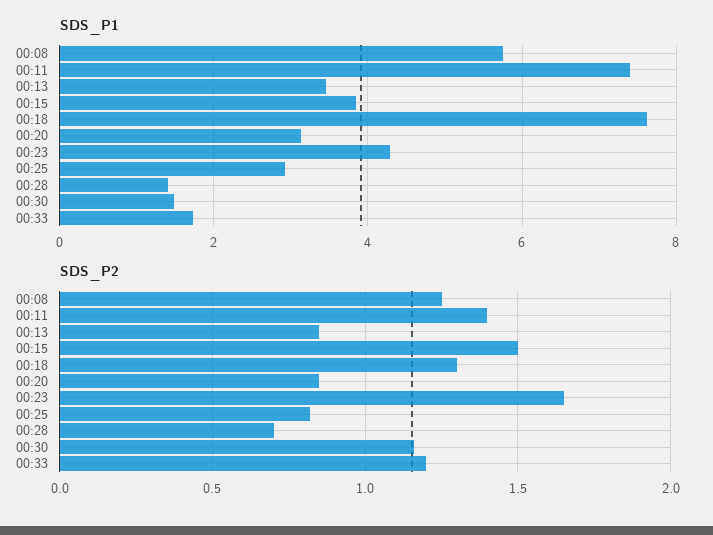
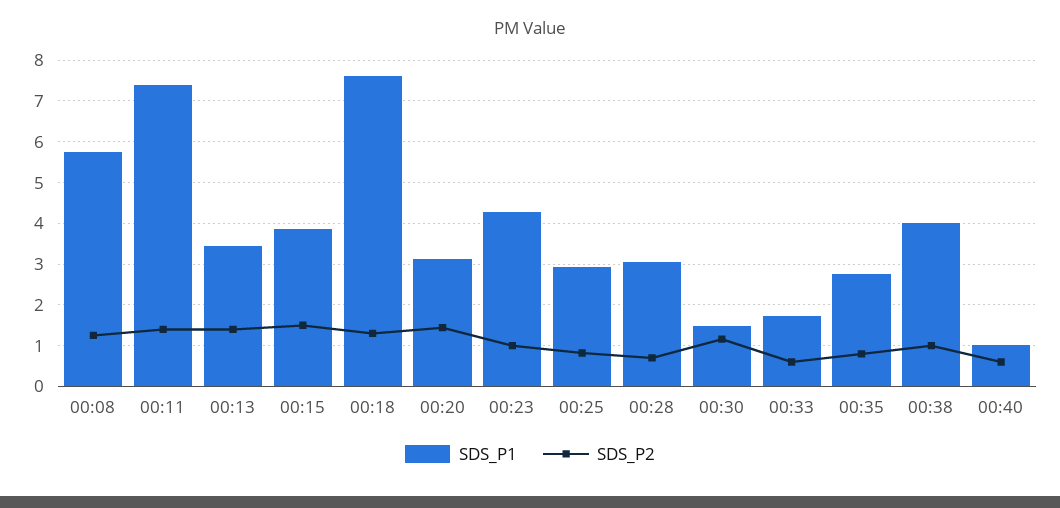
SDS_P1, 00:28: 1.4 -> 3
SDS_P2, 00:13: 0.85 -> 1.4
SDS_P2, 00:20: 0.85 -> 1.4
SDS_P2, 00:23: 1.65 -> 1
SDS_P2, 00:33: 1.2 -> 0.6
SDS_P1, 00:35: none -> 2.8
SDS_P2, 00:35: none -> 0.8
SDS_P1, 00:38: none -> 4
SDS_P2, 00:38: none -> 1
SDS_P1, 00:40: none -> 1
SDS_P2, 00:40: none -> 0.6

